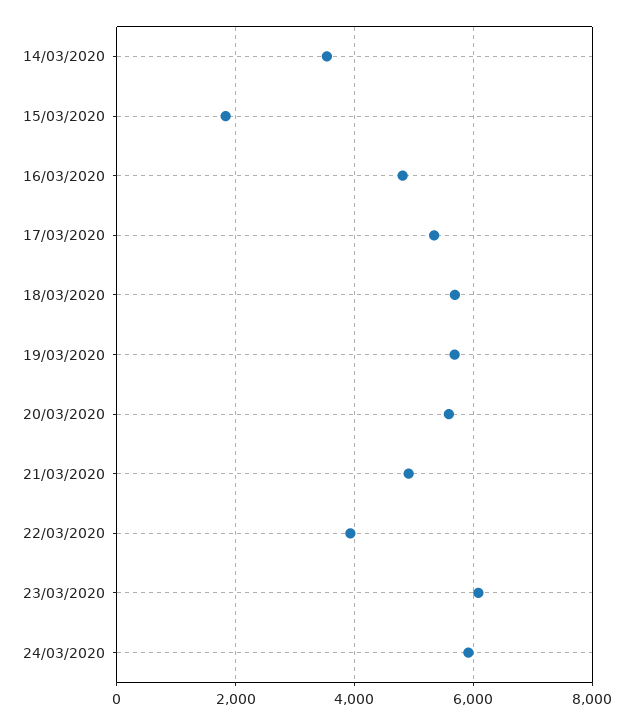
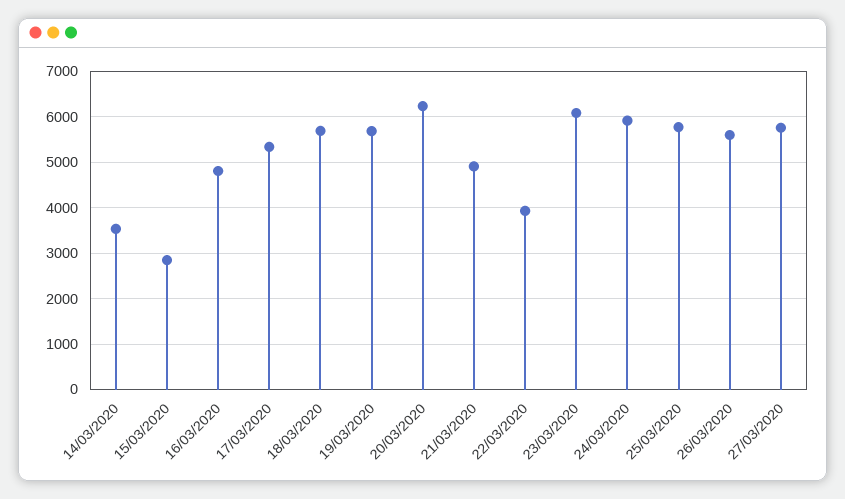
15/03/2020: 1800 -> 2800
20/03/2020: 5600 -> 6200
25/03/2020: none -> 5800
26/03/2020: none -> 5600
27/03/2020: none -> 5800

